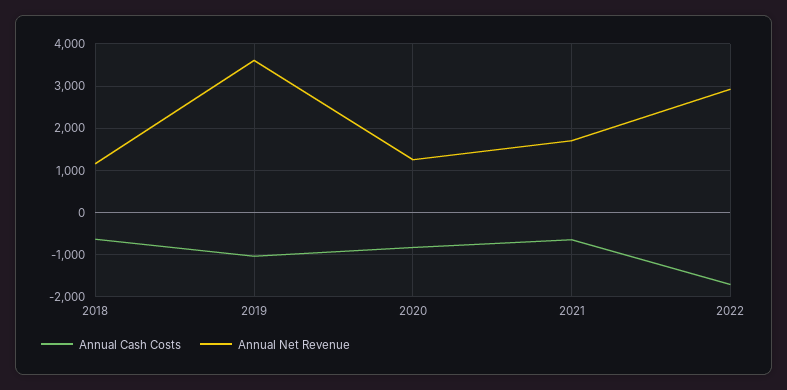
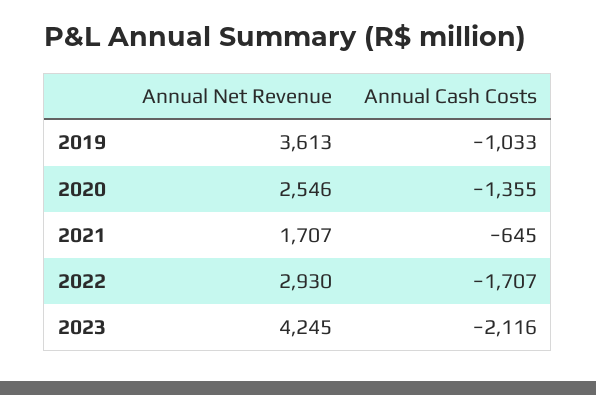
Annual Cash Costs, 2018: -600 -> none
Annual Net Revenue, 2018: 1200 -> none
Annual Cash Costs, 2020: -800 -> -1355
Annual Net Revenue, 2020: 1200 -> 2546
Annual Net Revenue, 2023: none -> 4245
Annual Cash Costs, 2023: none -> -2116

